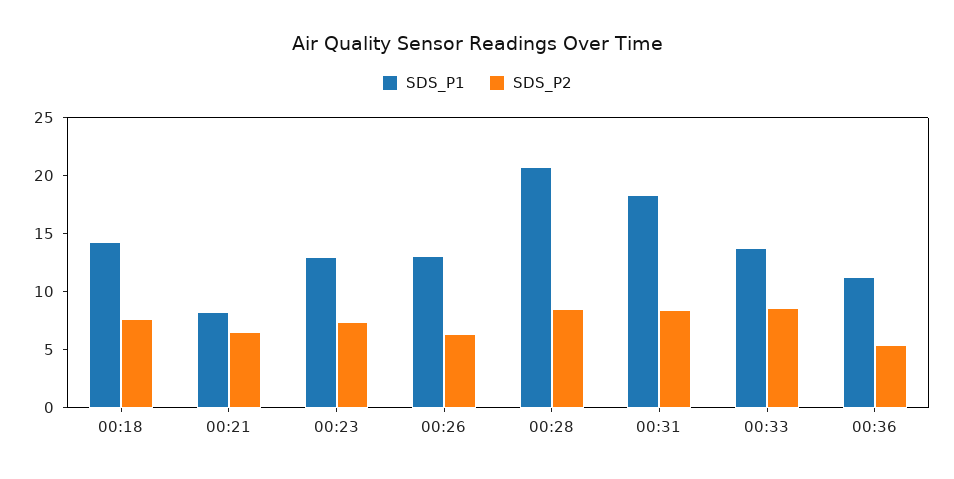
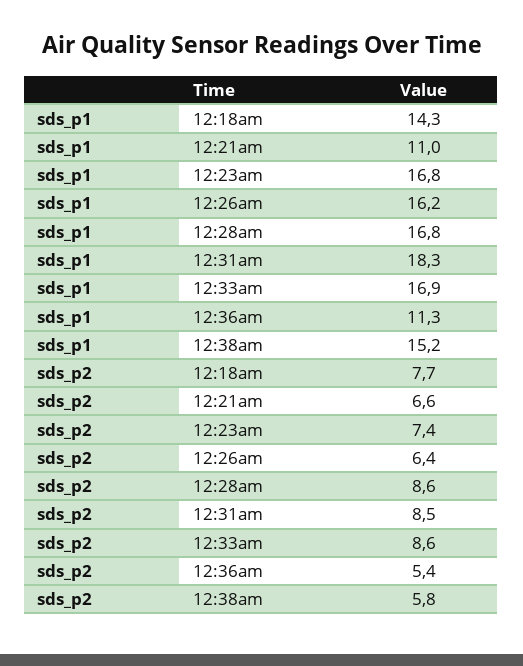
SDS_P1, 00:21: 8 -> 11
SDS_P1, 00:23: 13 -> 16.8
SDS_P1, 00:26: 13 -> 16.2
SDS_P1, 00:28: 21 -> 16.8
SDS_P1, 00:33: 14 -> 16.9
SDS_P1, 12:38am: none -> 15.2
SDS_P2, 12:38am: none -> 5.8

